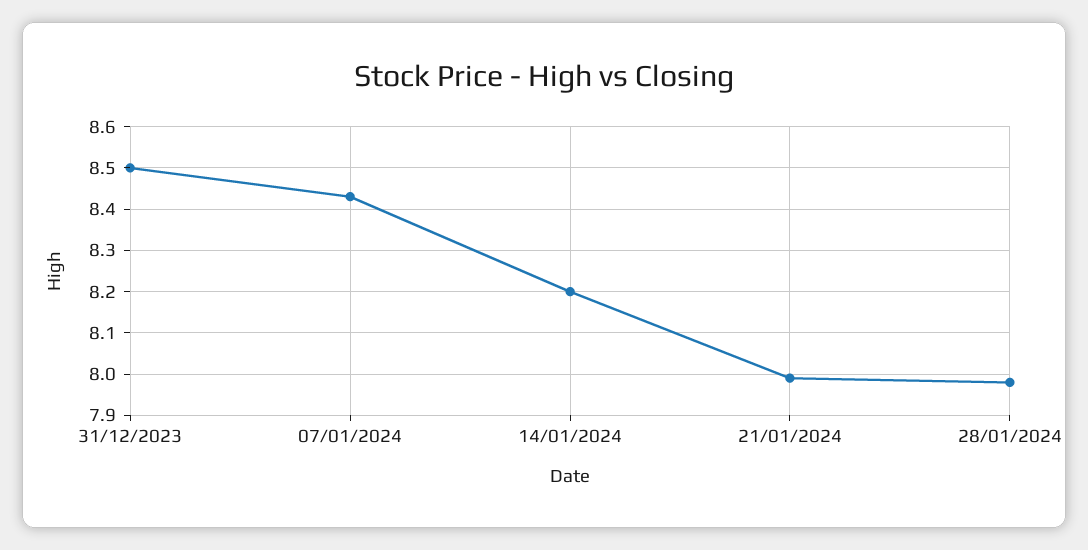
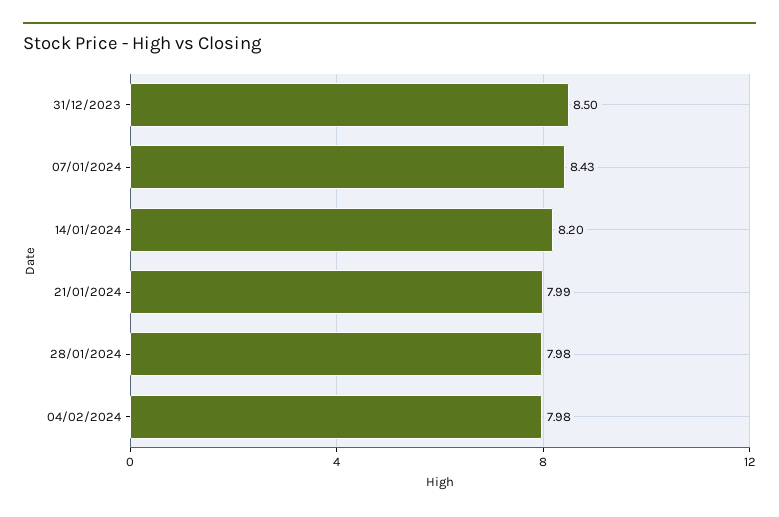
04/02/2024: none -> 7.98

